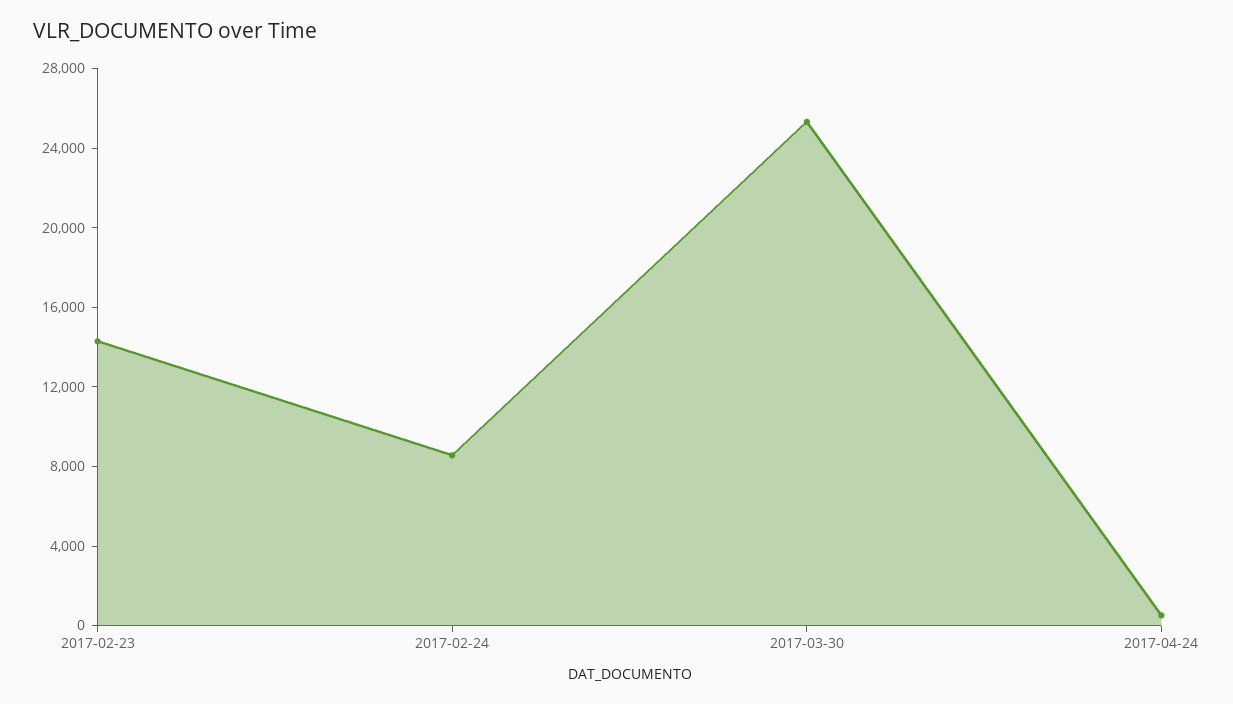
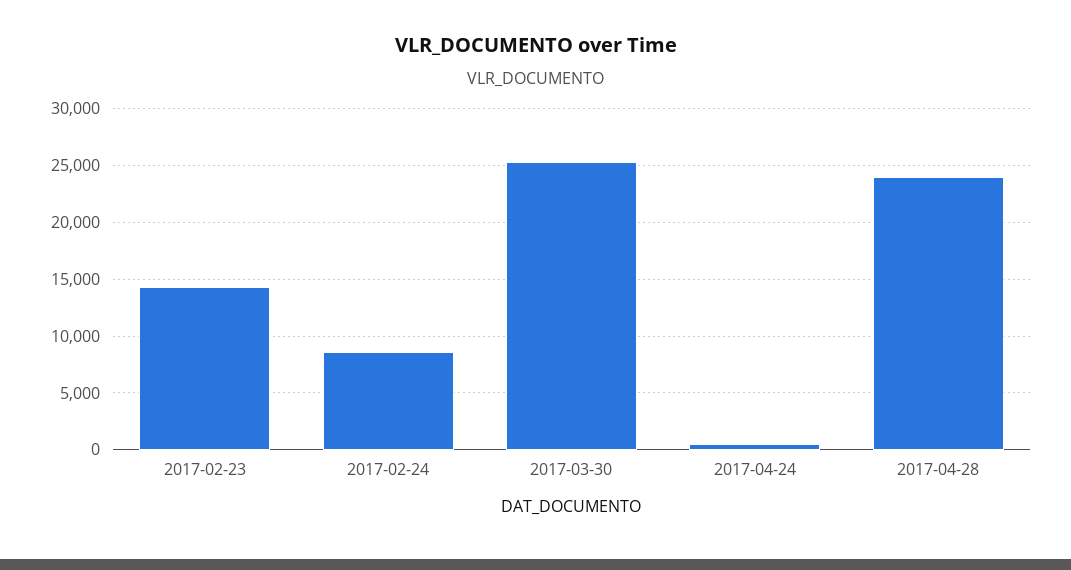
2017-04-28: none -> 24000

